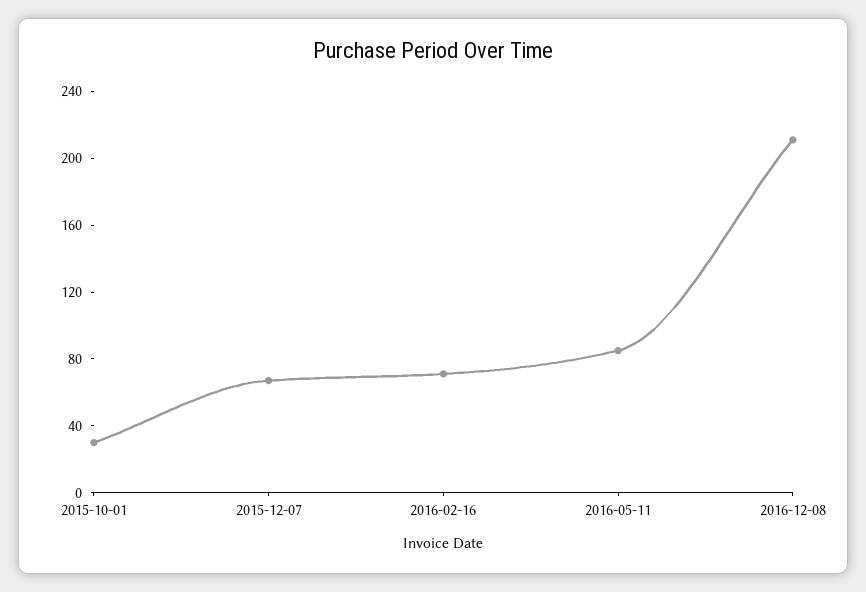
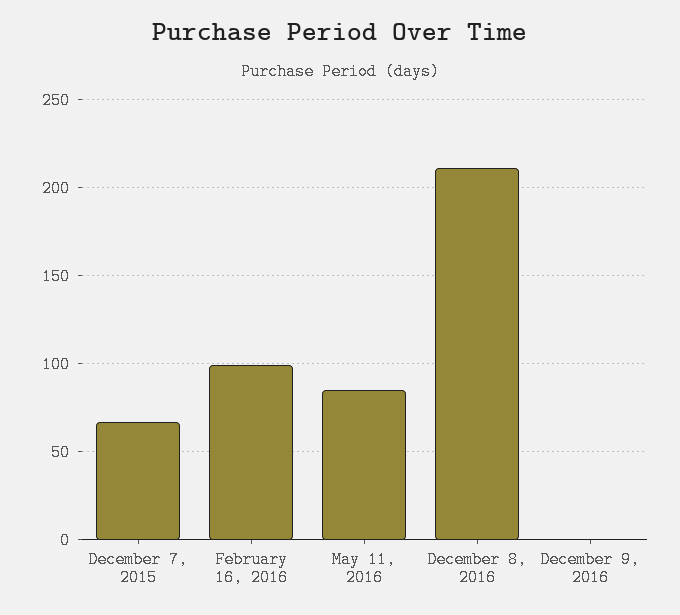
2015-10-01: 30 -> none
2016-02-16: 70 -> 100
December 9, 2016: none -> 0

